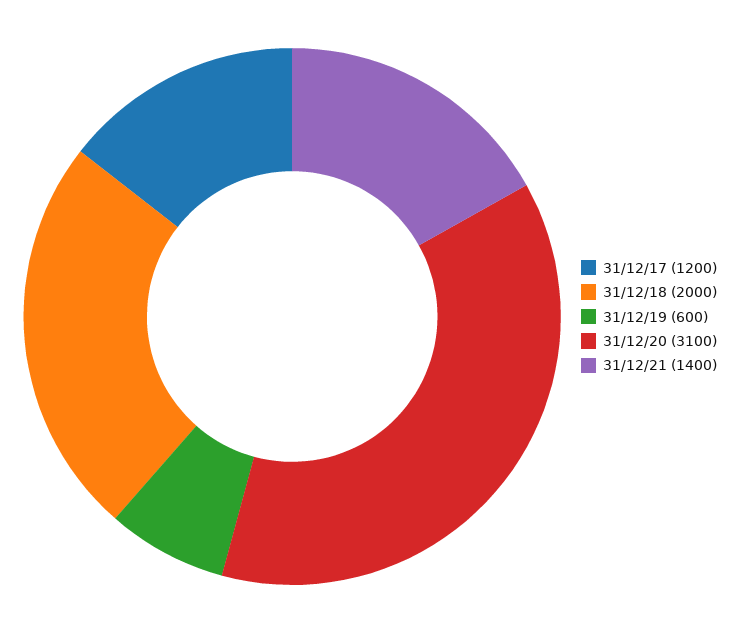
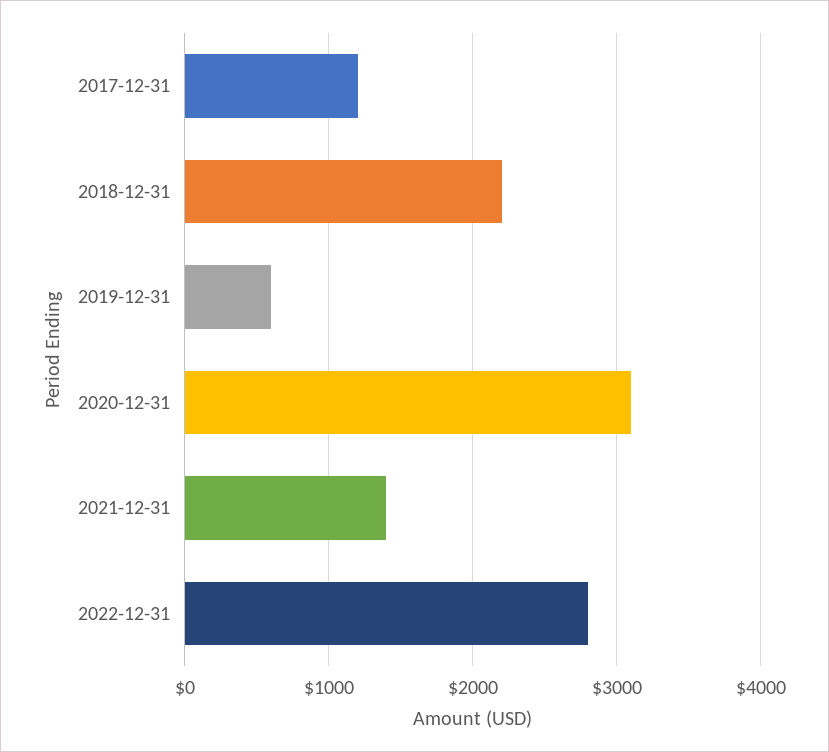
31/12/18: 2000 -> 2200
2022-12-31: none -> 2800

